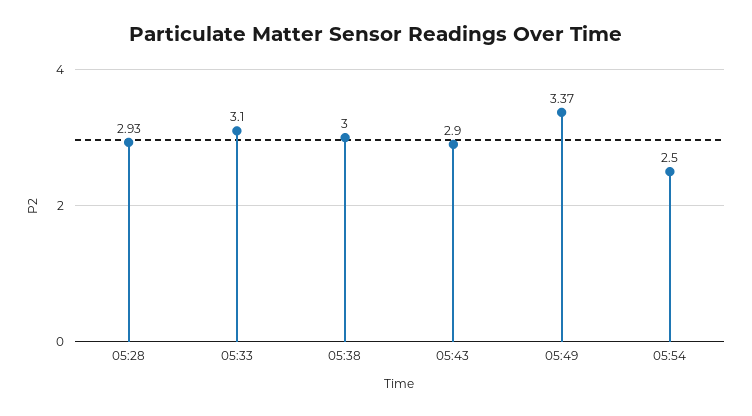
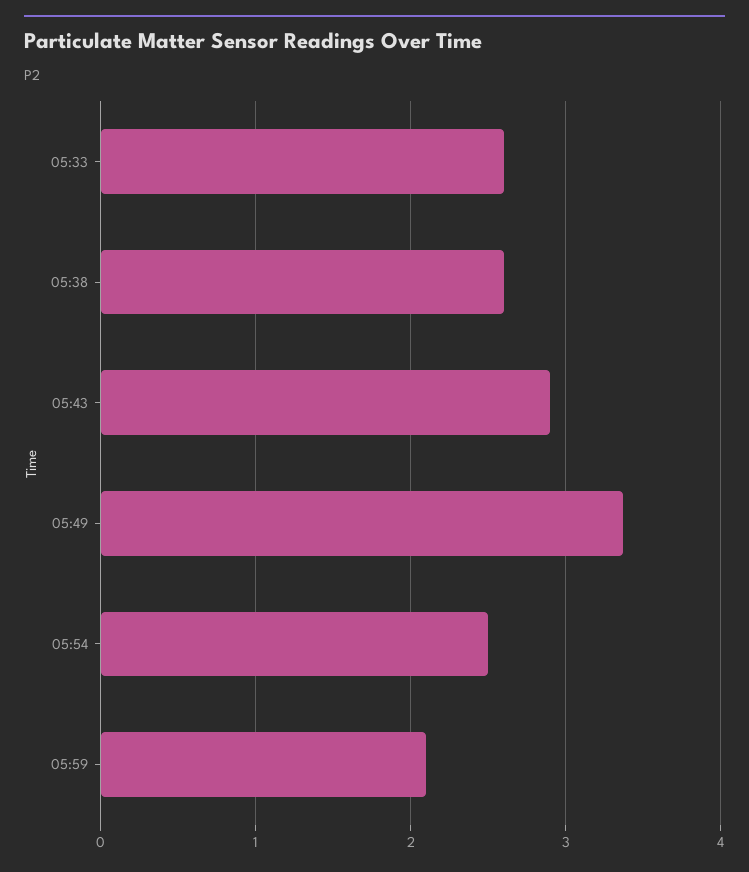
05:28: 2.93 -> none
05:33: 3.1 -> 2.6
05:38: 3 -> 2.6
05:59: none -> 2.1

